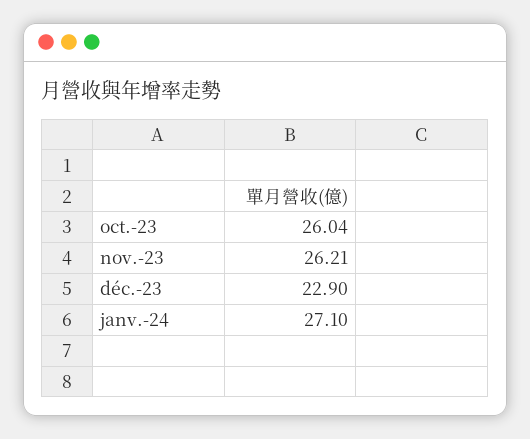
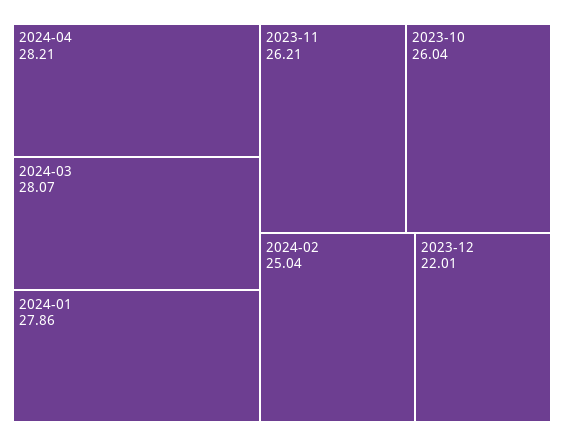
déc.-23: 22.9 -> 22.01
janv.-24: 27.1 -> 27.86
2024-04: none -> 28.21
2024-03: none -> 28.07
2024-02: none -> 25.04

